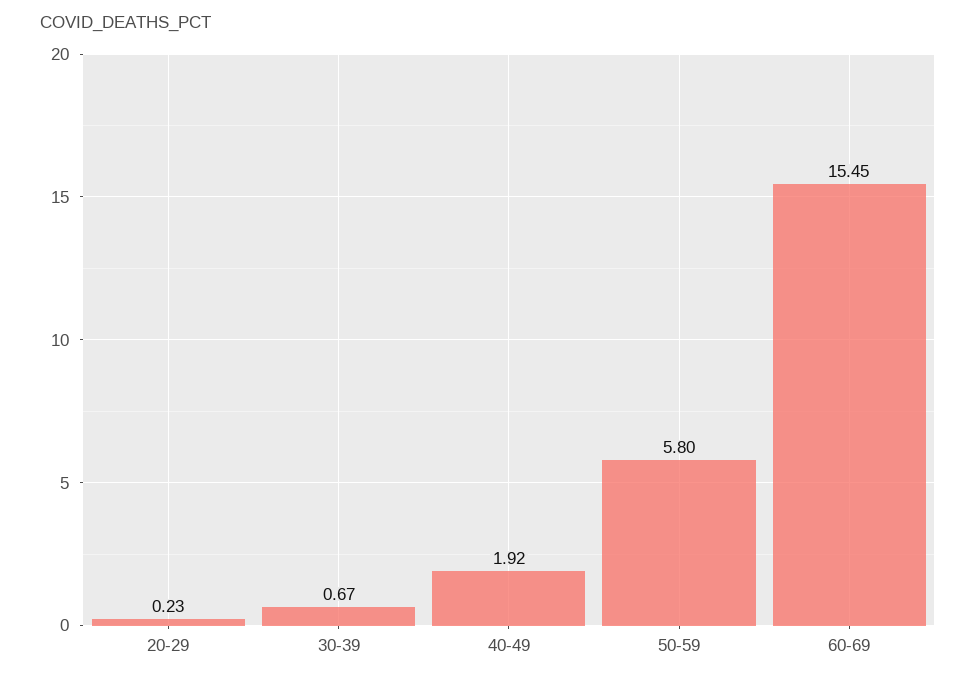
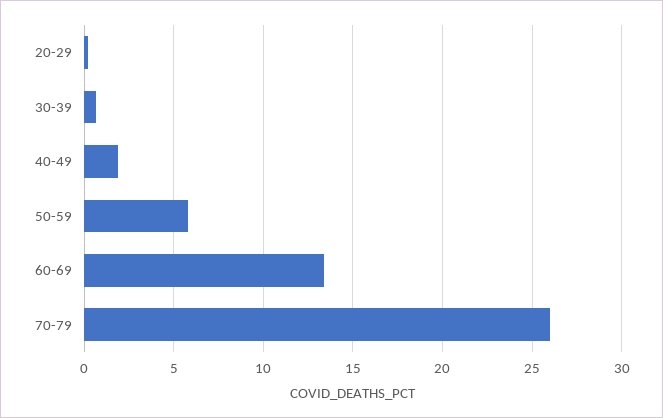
60-69: 15.45 -> 13.5
70-79: none -> 26

